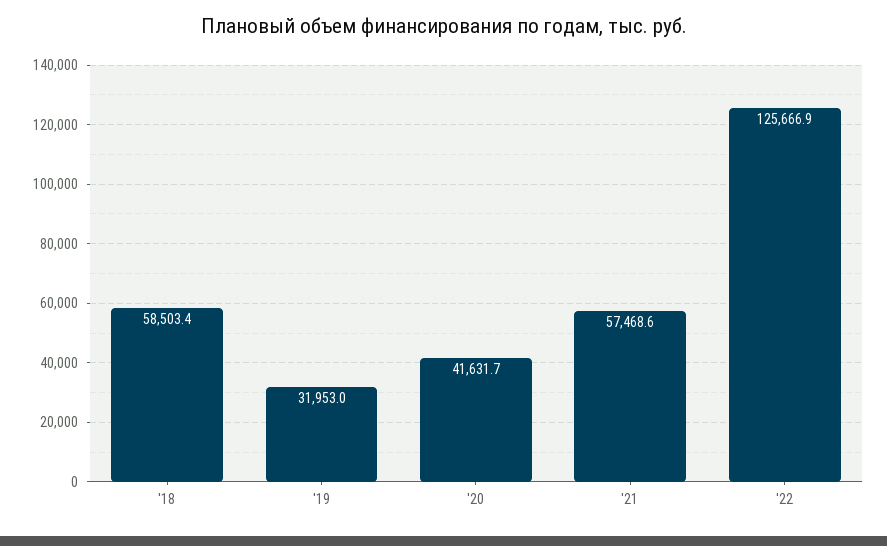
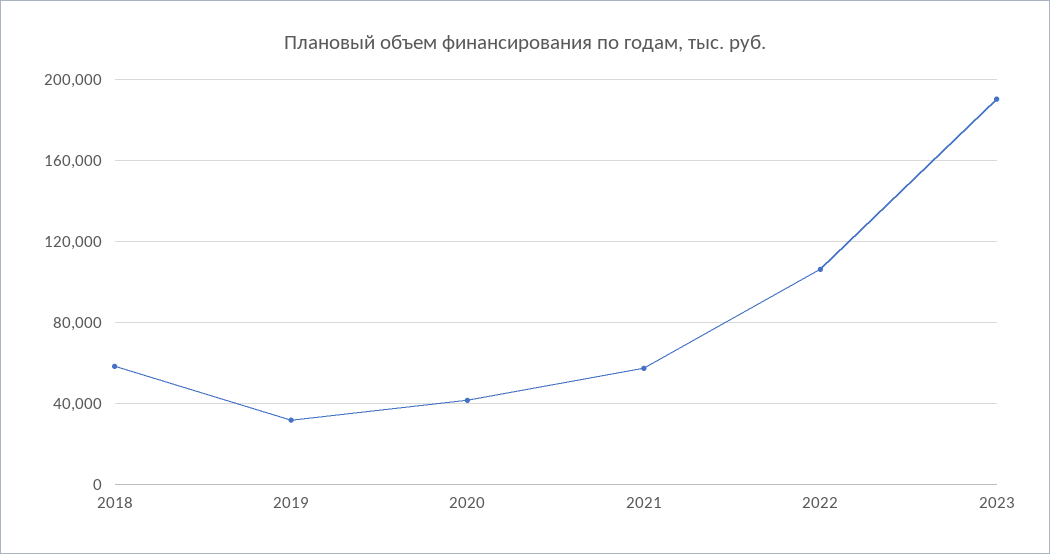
'22: 125666.9 -> 105000
2023: none -> 190000

